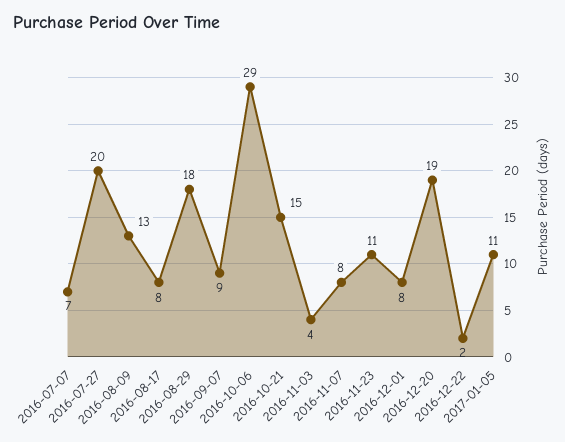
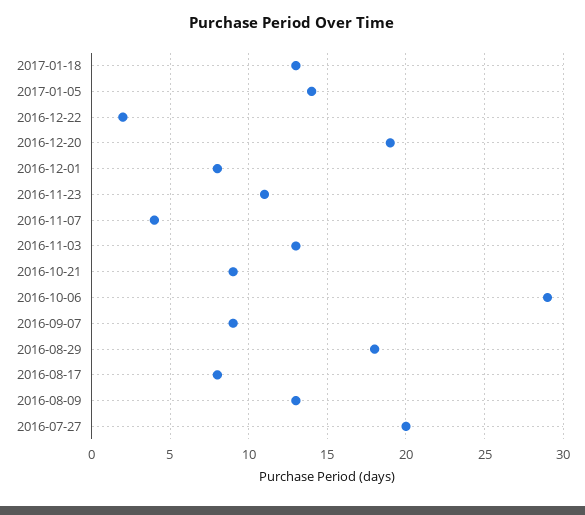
2016-07-07: 7 -> none
2016-10-21: 15 -> 9
2016-11-03: 4 -> 13
2016-11-07: 8 -> 4
2017-01-05: 11 -> 14
2017-01-18: none -> 13

